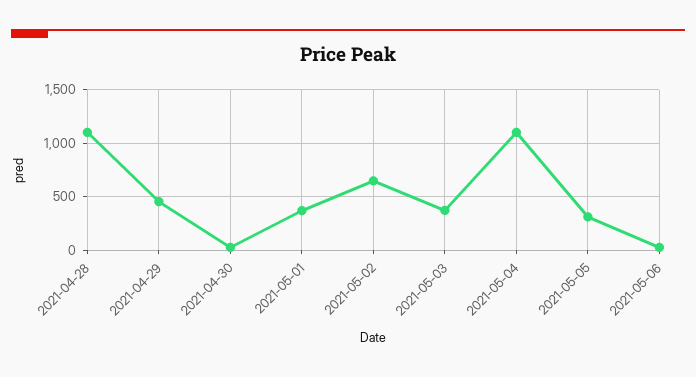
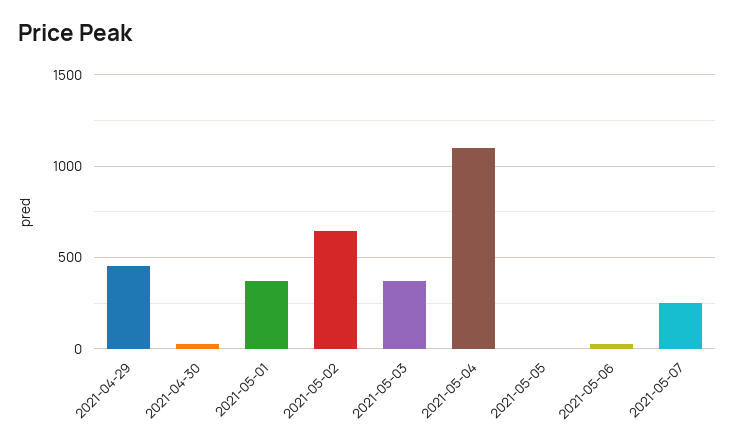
2021-04-28: 1100 -> none
2021-05-05: 300 -> 0
2021-05-07: none -> 250

